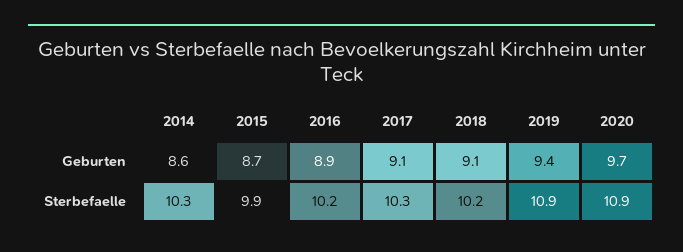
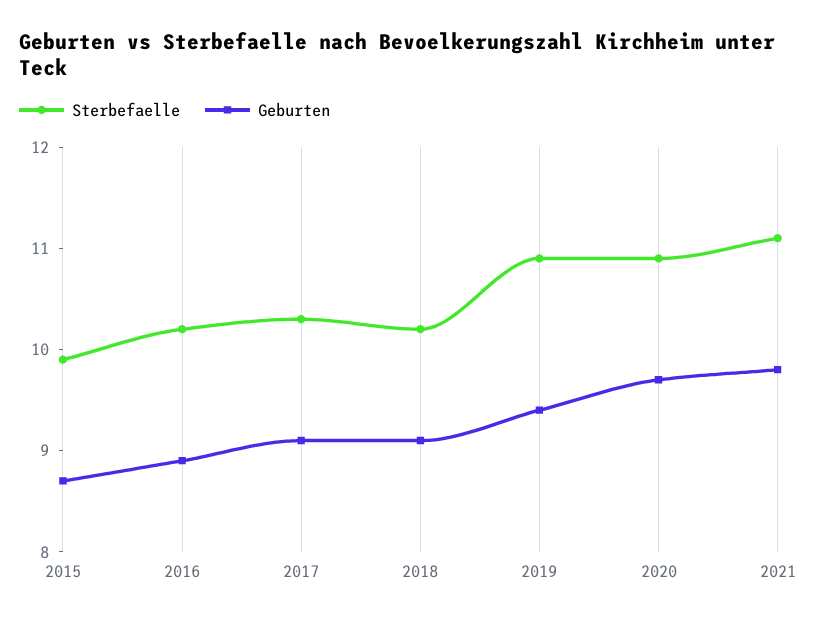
Geburten, 2014: 8.6 -> none
Sterbefaelle, 2014: 10.3 -> none
Sterbefaelle, 2021: none -> 11.1
Geburten, 2021: none -> 9.8

